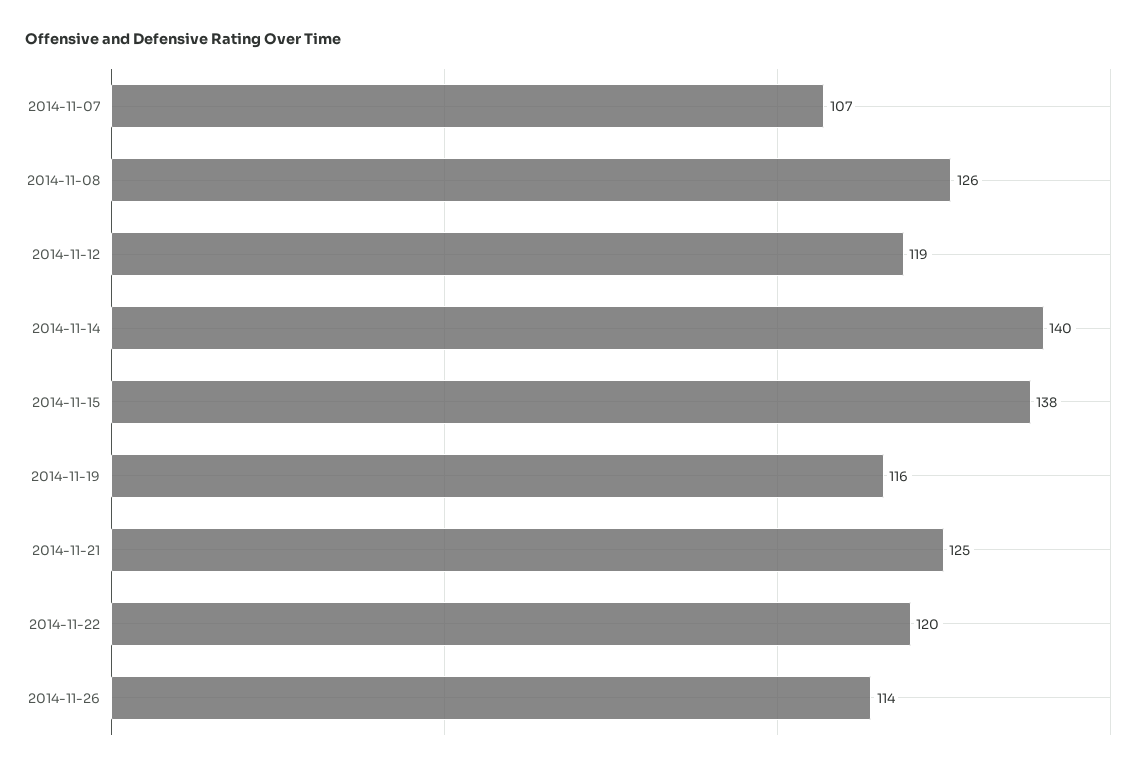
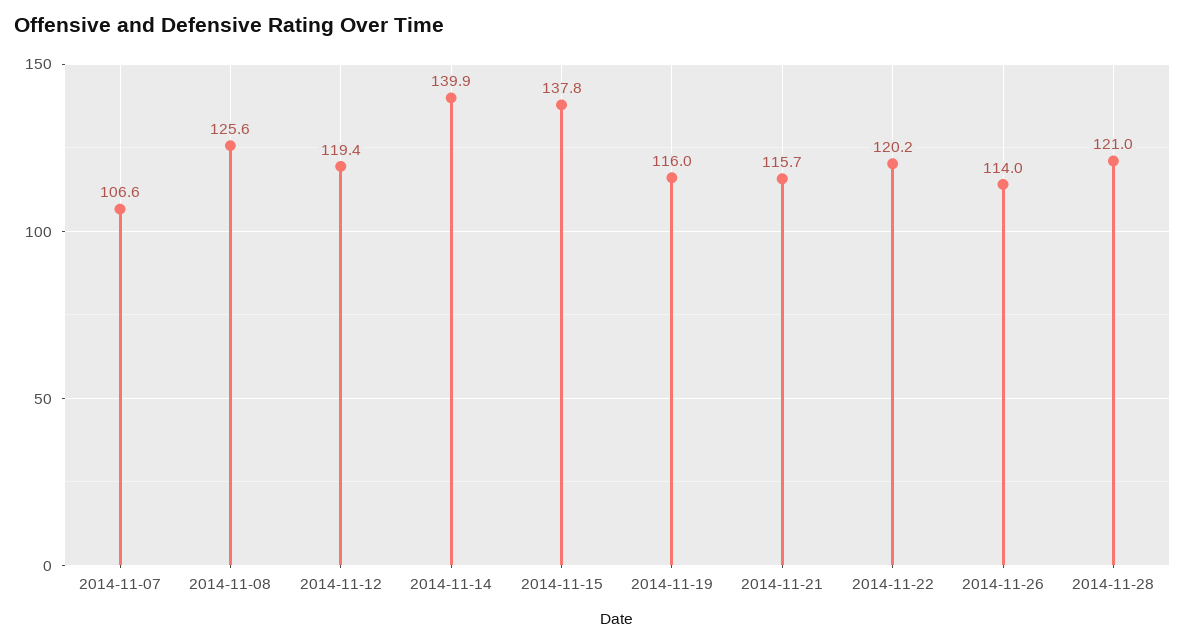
2014-11-21: 125 -> 115.7
2014-11-28: none -> 121

